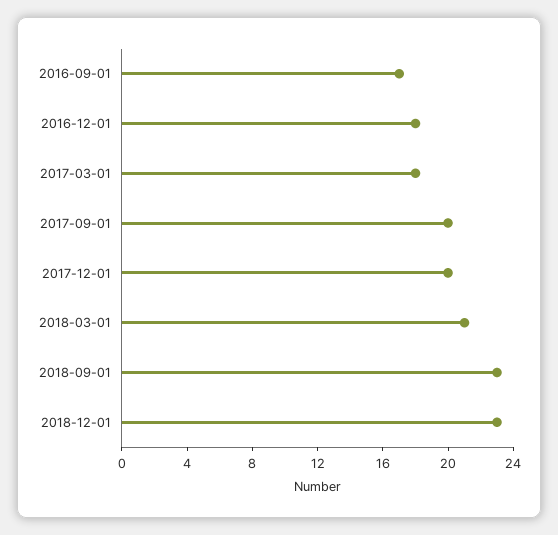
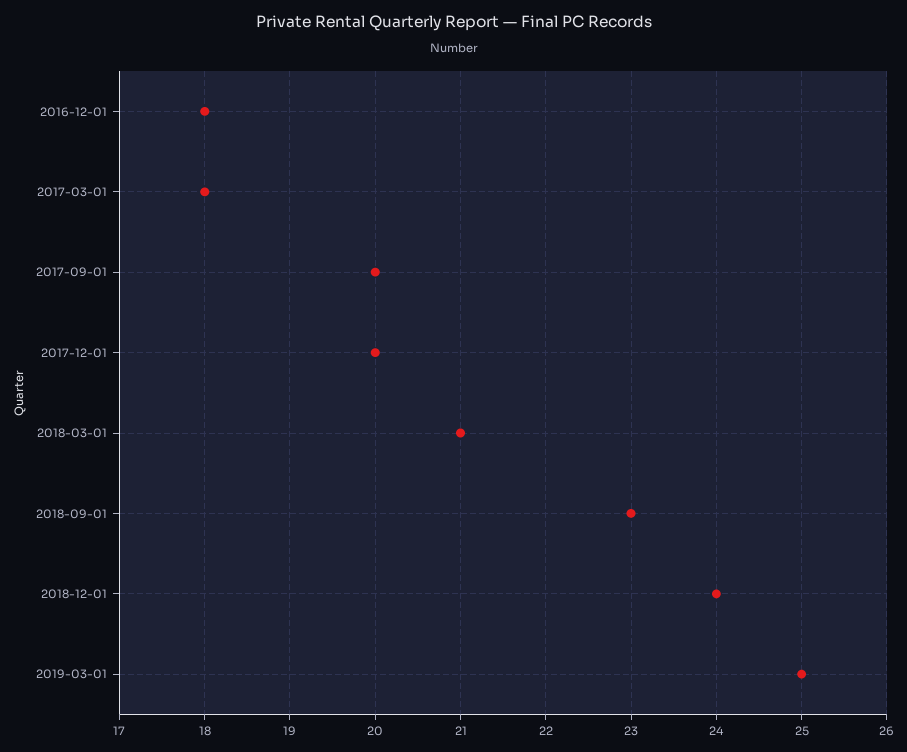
2016-09-01: 17 -> none
2018-12-01: 23 -> 24
2019-03-01: none -> 25

